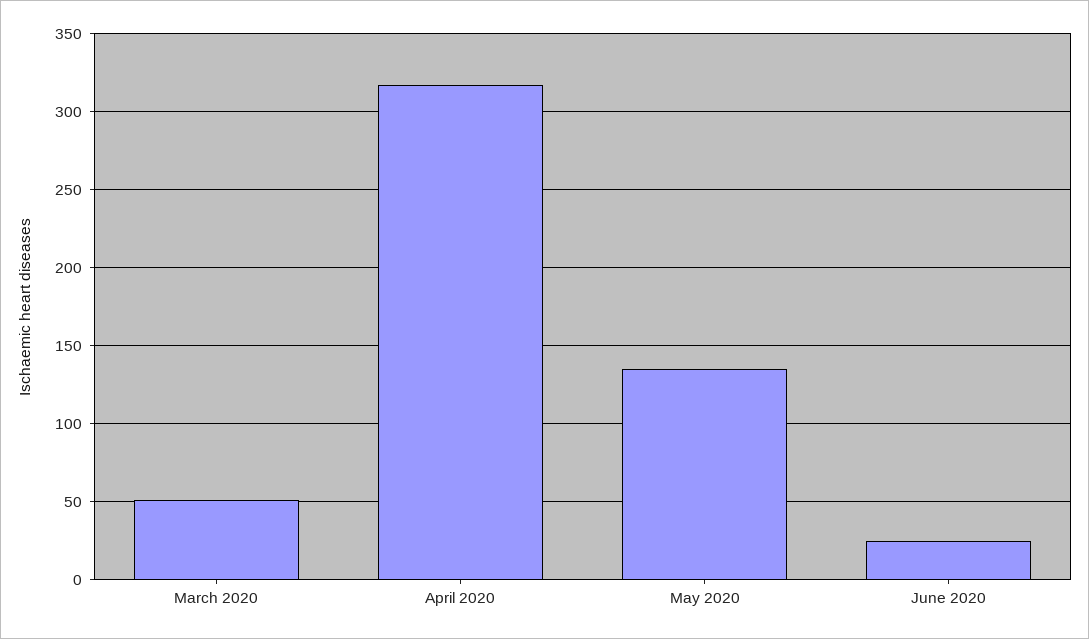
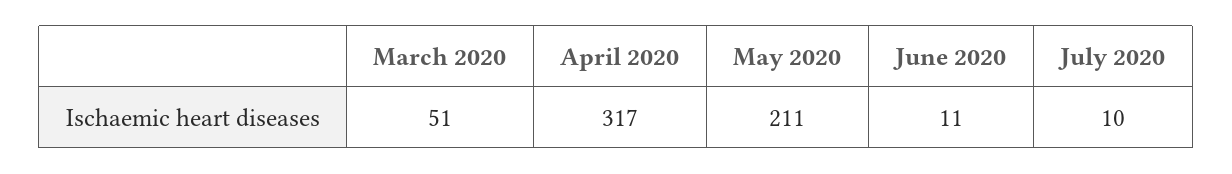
May 2020: 135 -> 211
June 2020: 25 -> 11
July 2020: none -> 10

